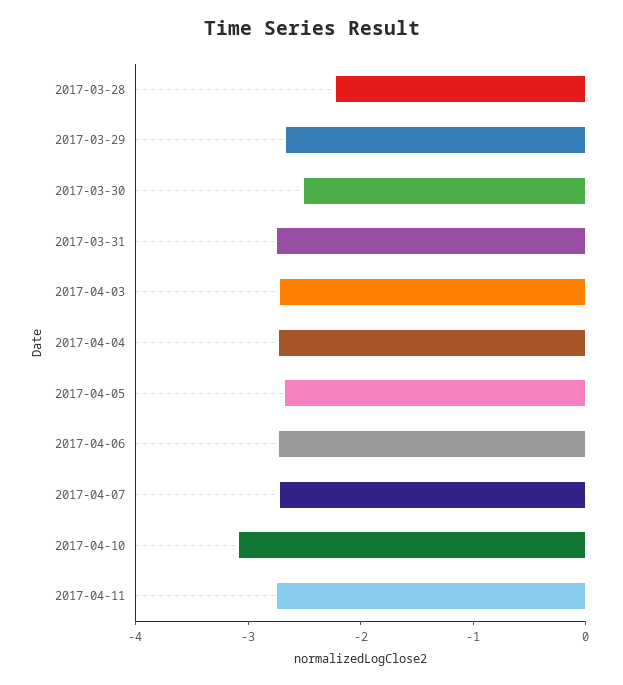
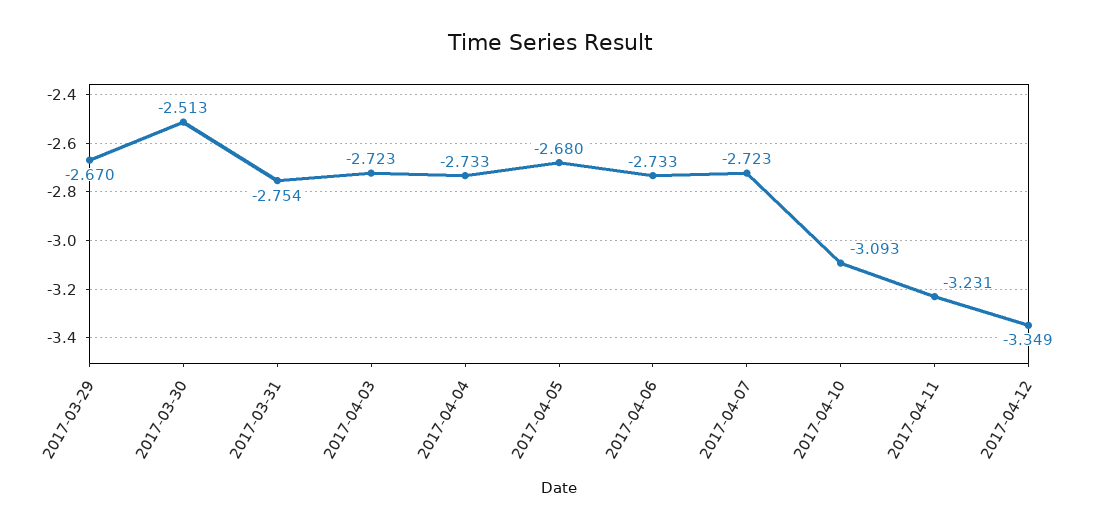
2017-03-28: -2.2 -> none
2017-04-11: -2.8 -> -3.231
2017-04-12: none -> -3.349

